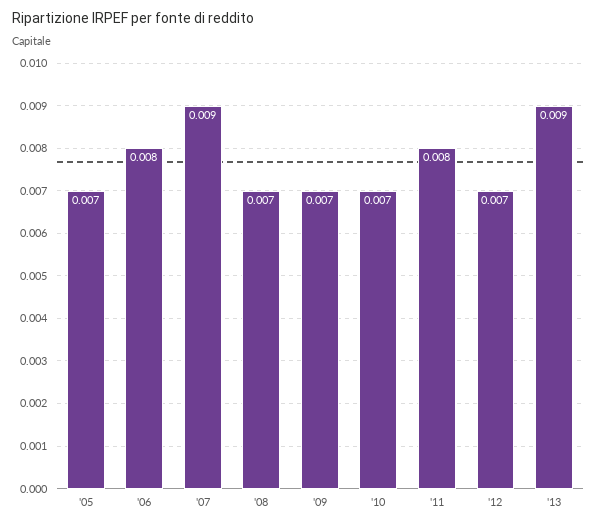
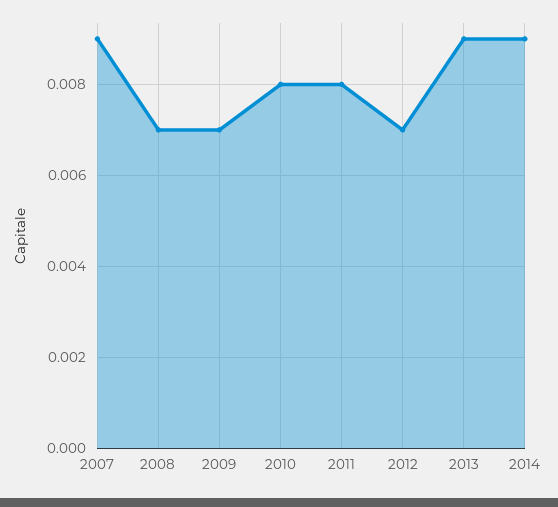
'05: 0.007 -> none
'06: 0.008 -> none
'10: 0.007 -> 0.008
2014: none -> 0.009

